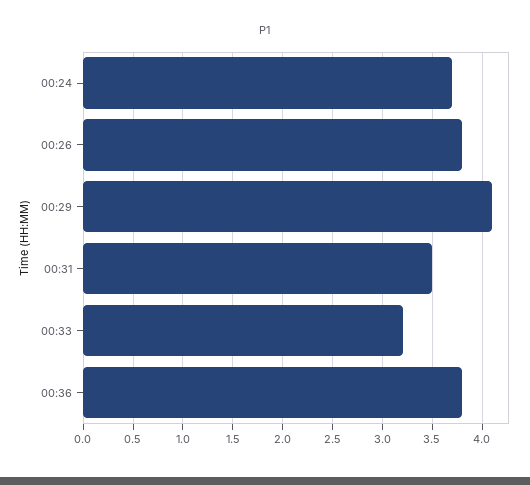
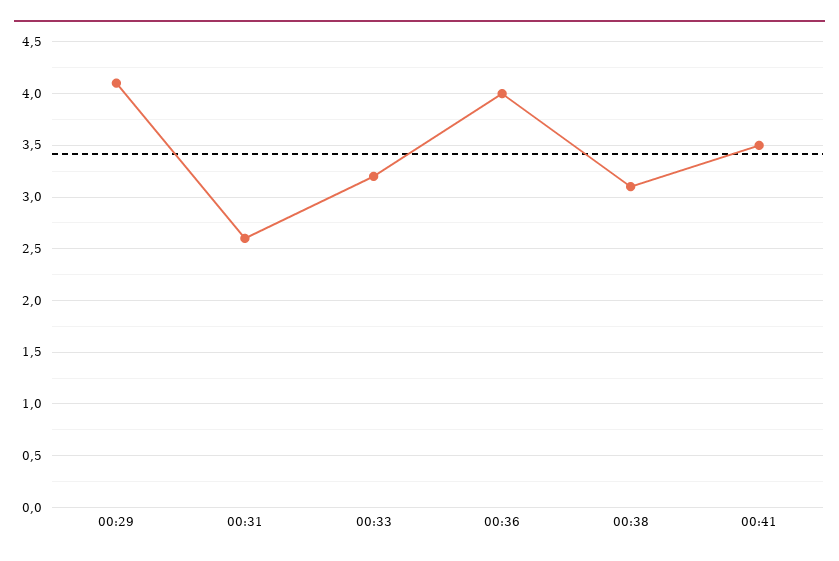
00:24: 3.7 -> none
00:26: 3.8 -> none
00:31: 3.5 -> 2.6
00:36: 3.8 -> 4
00:38: none -> 3.1
00:41: none -> 3.5

